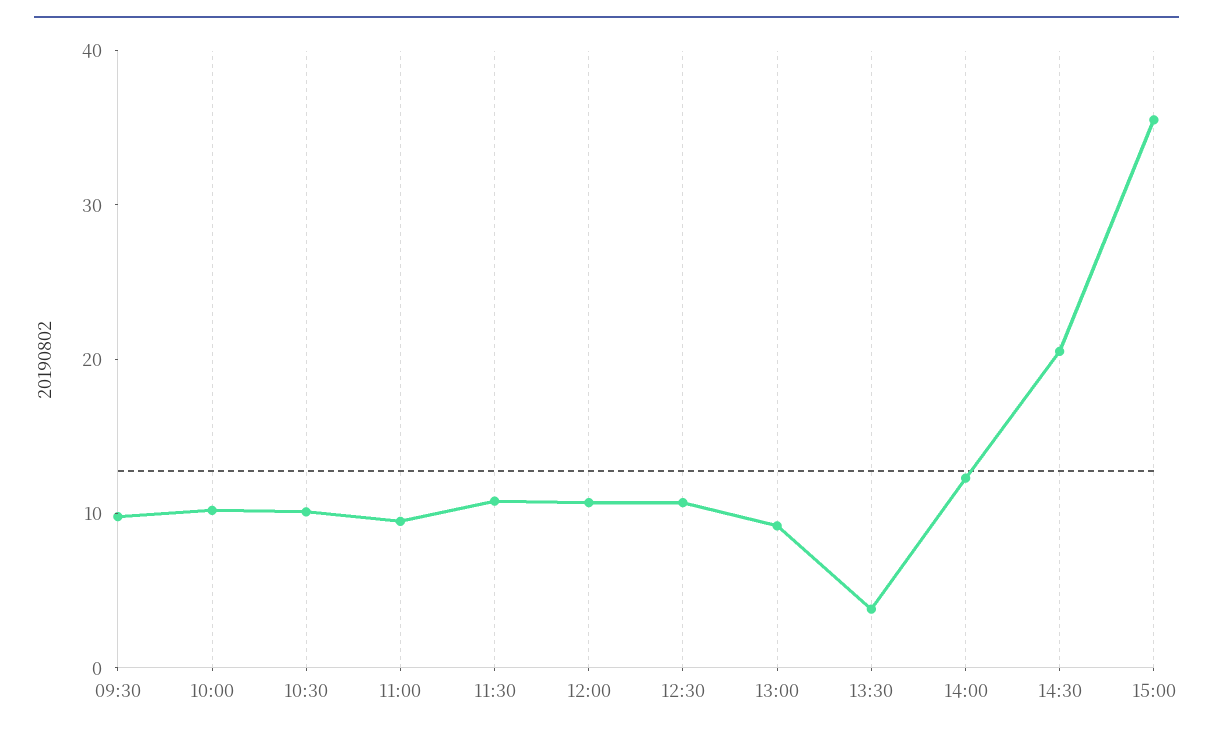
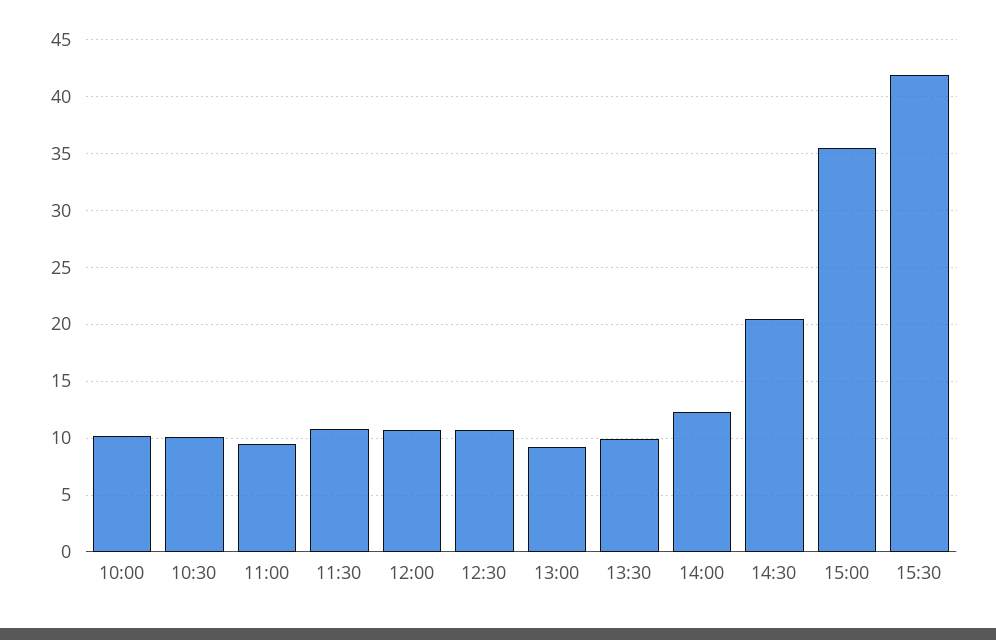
09:30: 10 -> none
13:30: 4 -> 10
15:30: none -> 42

